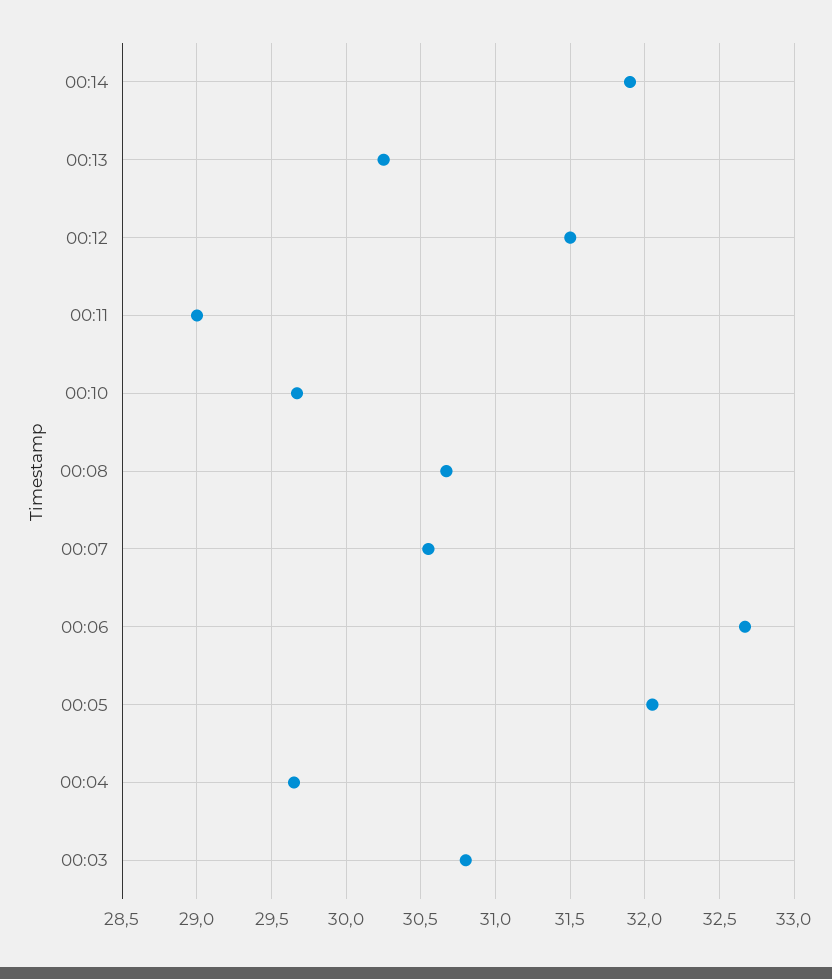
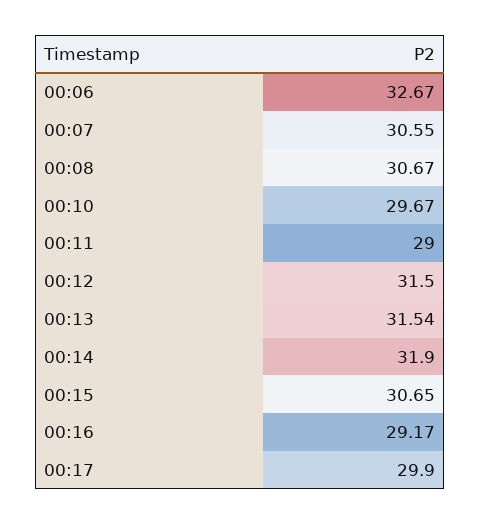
00:13: 30.25 -> 31.54
00:05: 32.05 -> none
00:04: 29.65 -> none
00:03: 30.8 -> none
00:15: none -> 30.65
00:16: none -> 29.17
00:17: none -> 29.9

